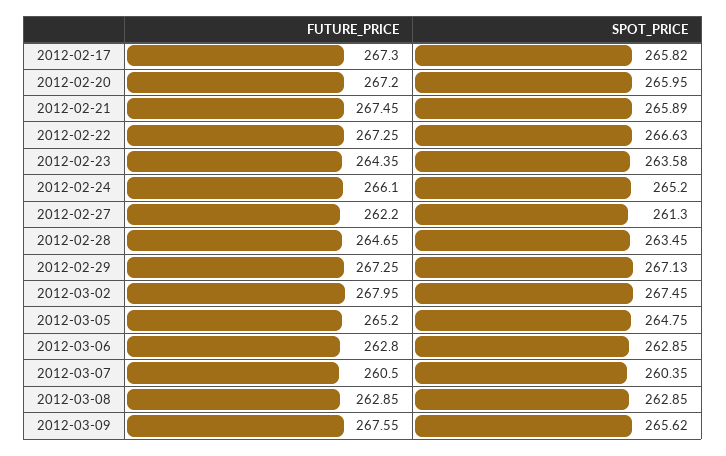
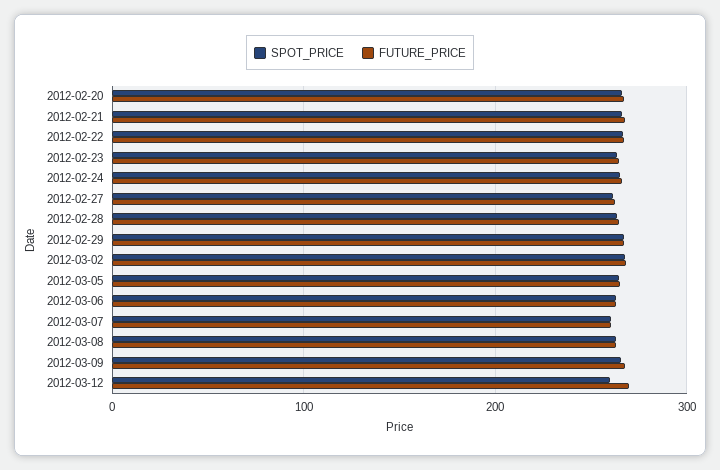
FUTURE_PRICE, 2012-02-17: 267.3 -> none
SPOT_PRICE, 2012-02-17: 265.82 -> none
SPOT_PRICE, 2012-03-12: none -> 260
FUTURE_PRICE, 2012-03-12: none -> 270

